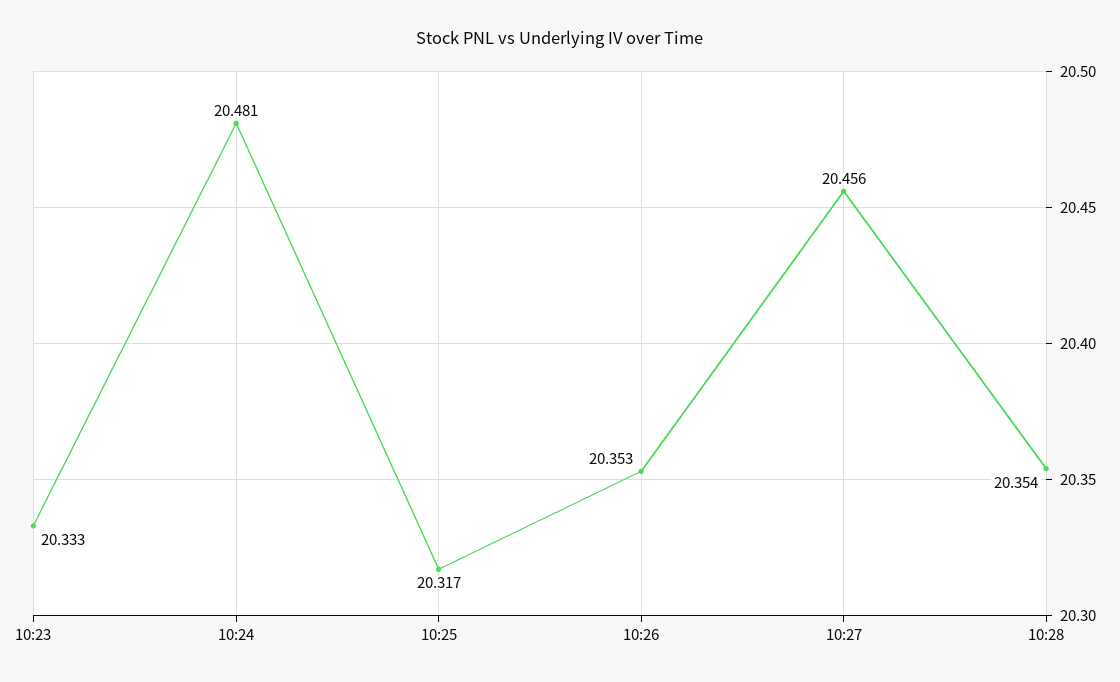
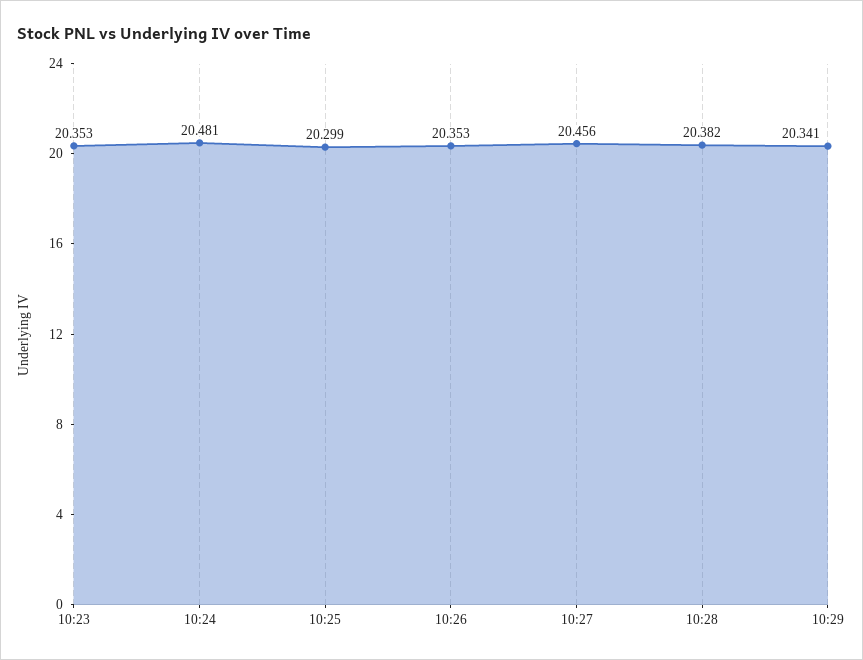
10:23: 20.333 -> 20.353
10:25: 20.317 -> 20.299
10:28: 20.354 -> 20.382
10:29: none -> 20.341

